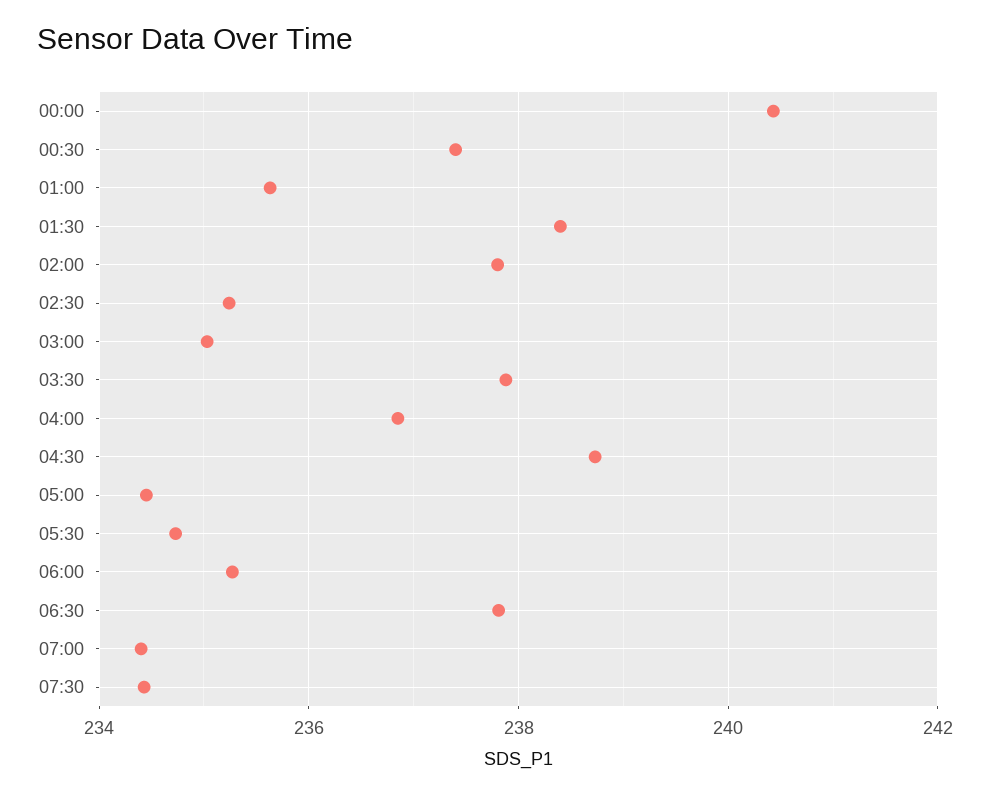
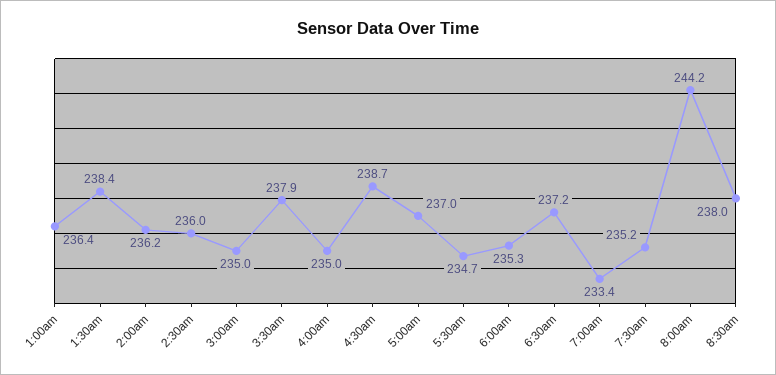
00:00: 240.4 -> none
00:30: 237.4 -> none
01:00: 235.6 -> 236.4
02:00: 237.8 -> 236.2
02:30: 235.2 -> 236
04:00: 236.8 -> 235
05:00: 234.4 -> 237
06:30: 237.8 -> 237.2
07:00: 234.4 -> 233.4
07:30: 234.4 -> 235.2
8:00am: none -> 244.2
8:30am: none -> 238

